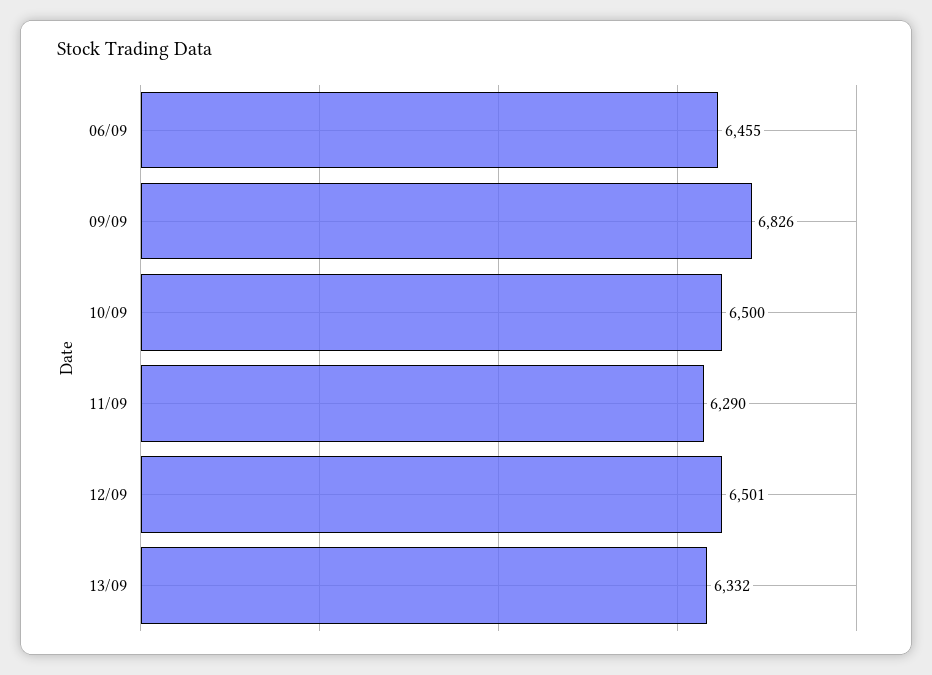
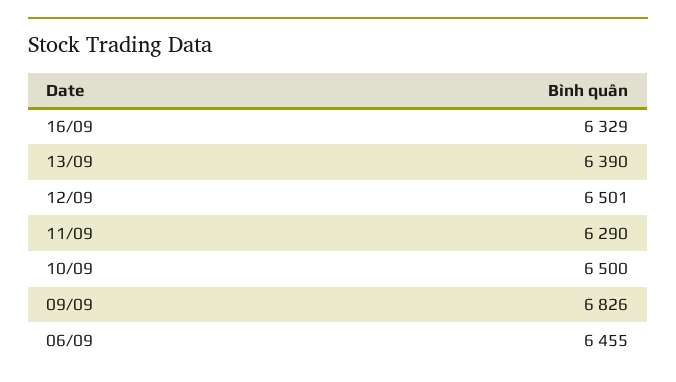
13/09: 6332 -> 6390
16/09: none -> 6329

